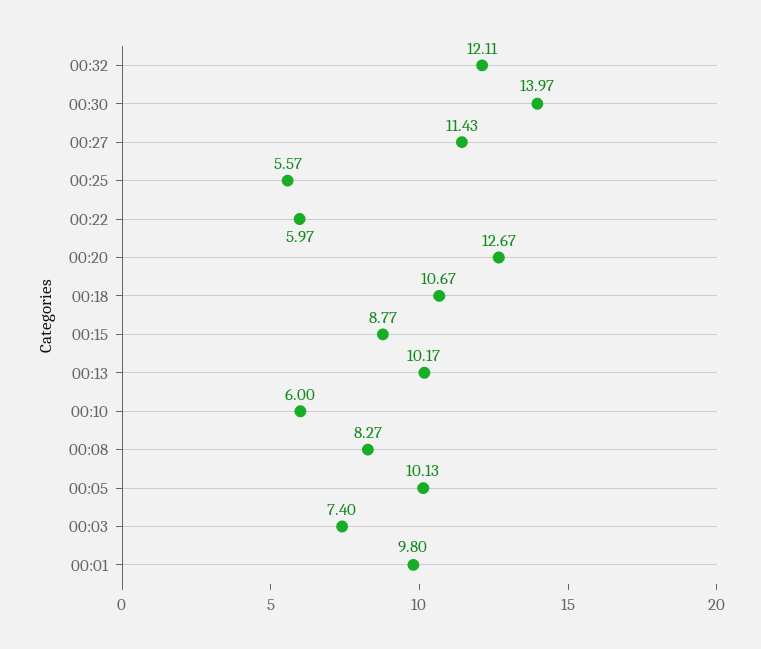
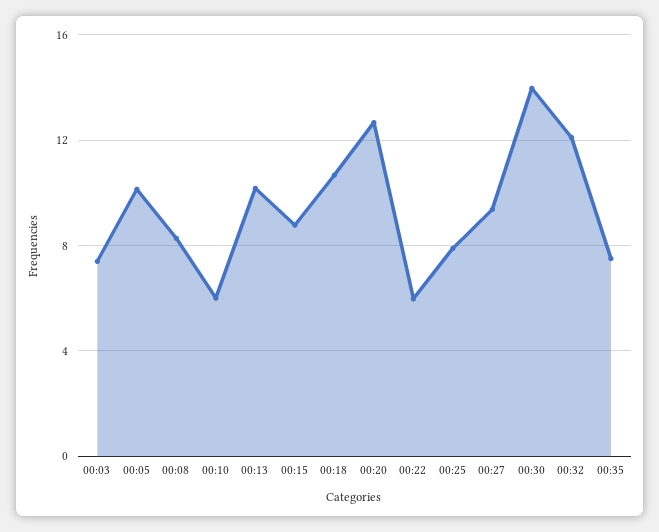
00:27: 11.43 -> 9.5
00:25: 5.57 -> 8
00:01: 9.8 -> none
00:35: none -> 7.5

